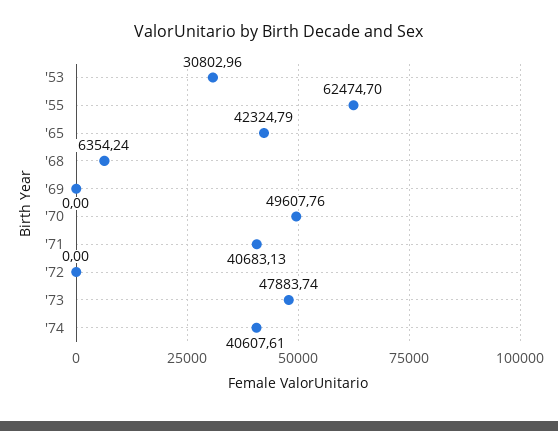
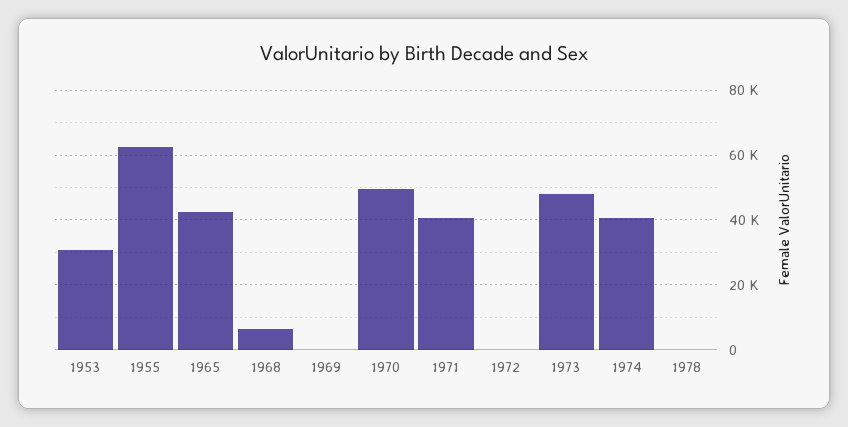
1978: none -> 0

